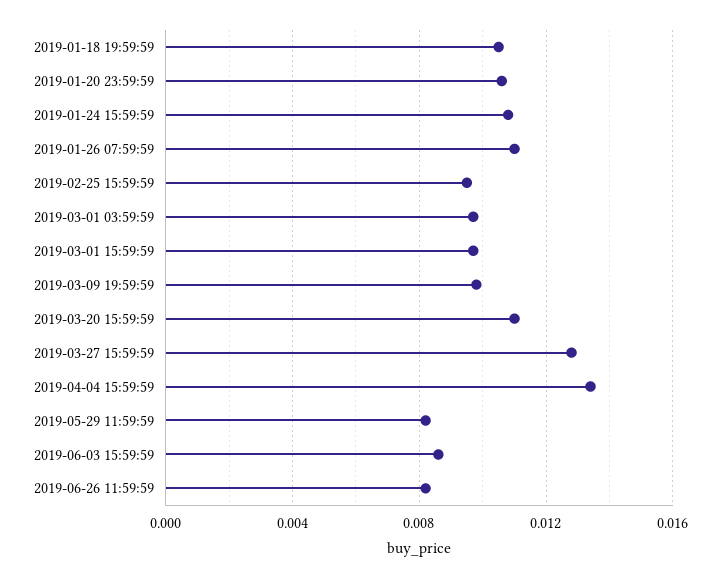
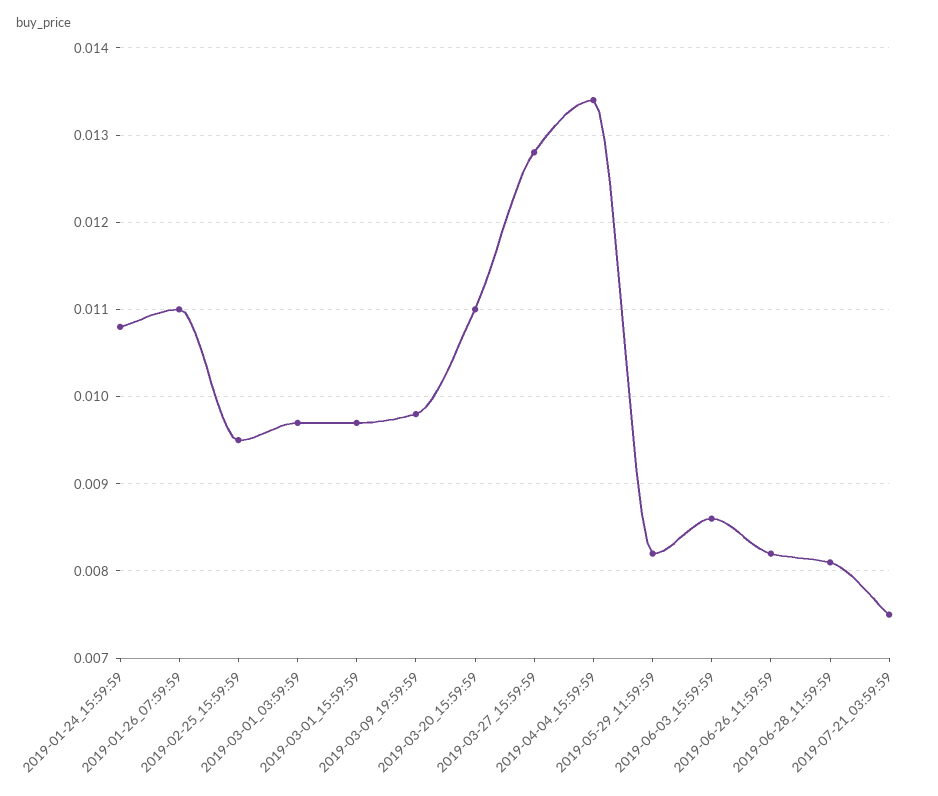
2019-01-18 19:59:59: 0.0105 -> none
2019-01-20 23:59:59: 0.0105 -> none
2019-06-28_11:59:59: none -> 0.0081
2019-07-21_03:59:59: none -> 0.0075

